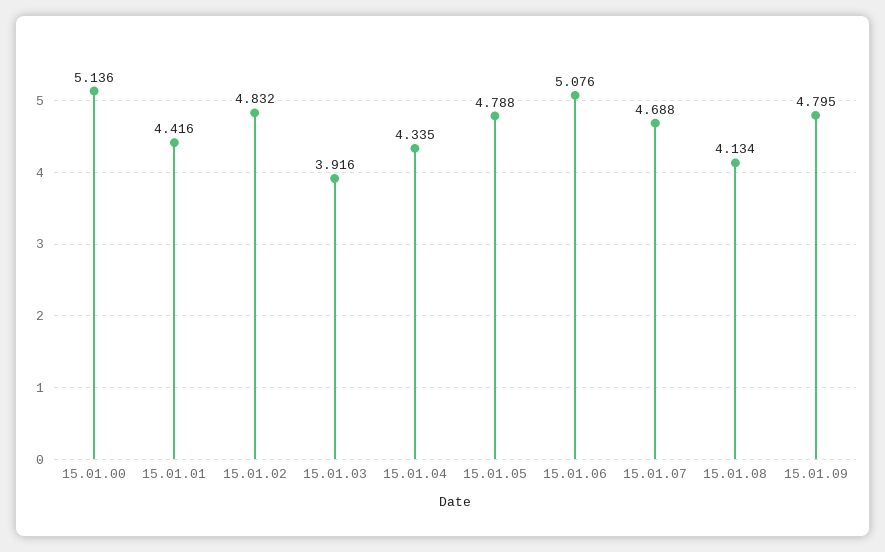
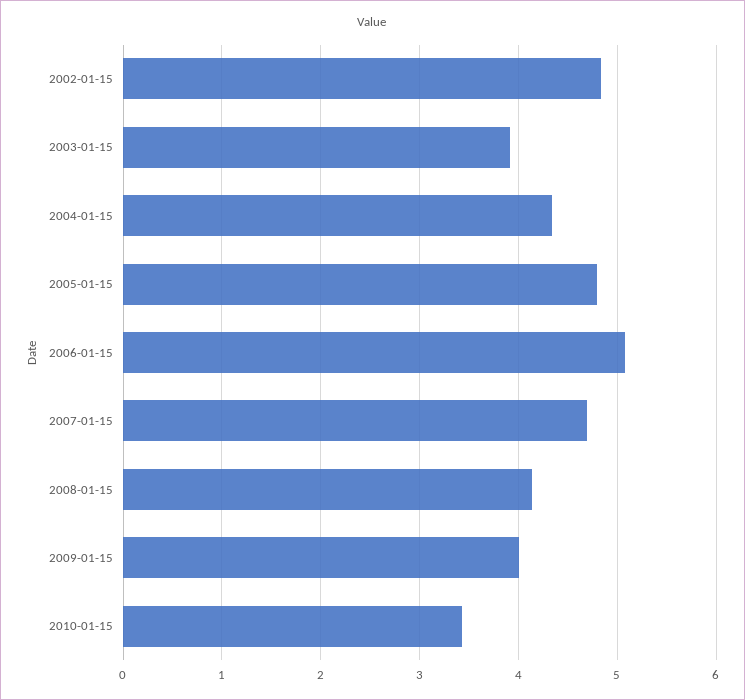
15.01.00: 5.136 -> none
15.01.01: 4.416 -> none
15.01.09: 4.795 -> 4
2010-01-15: none -> 3.4

